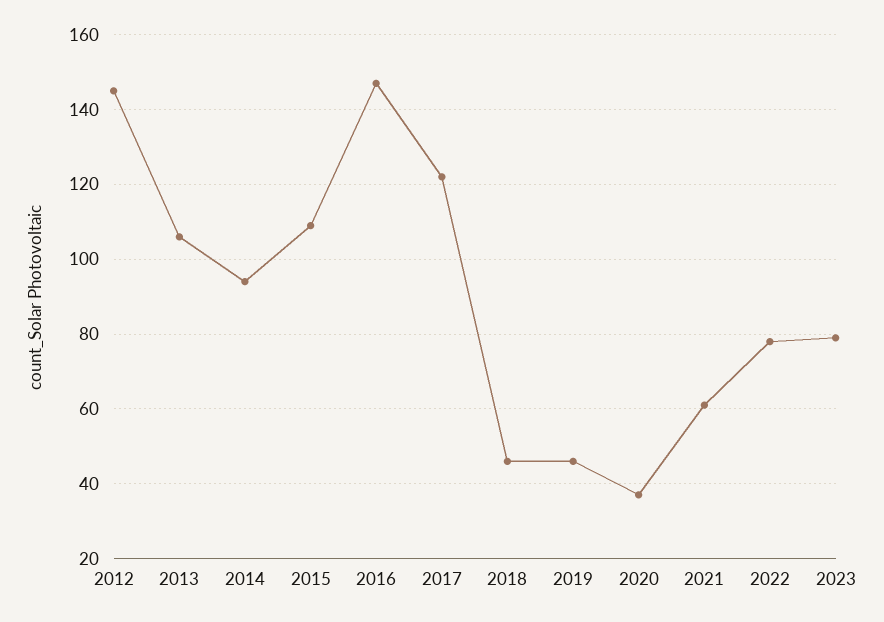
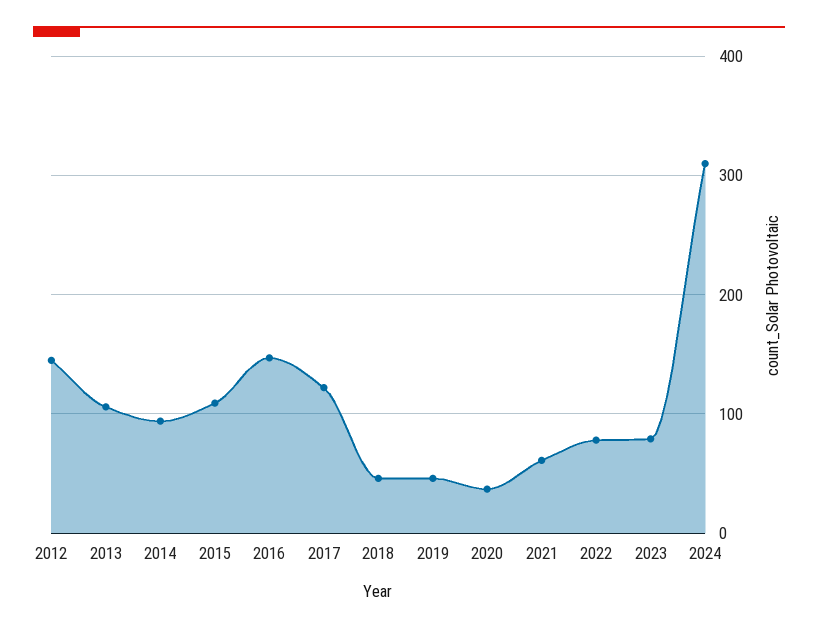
2024: none -> 310

